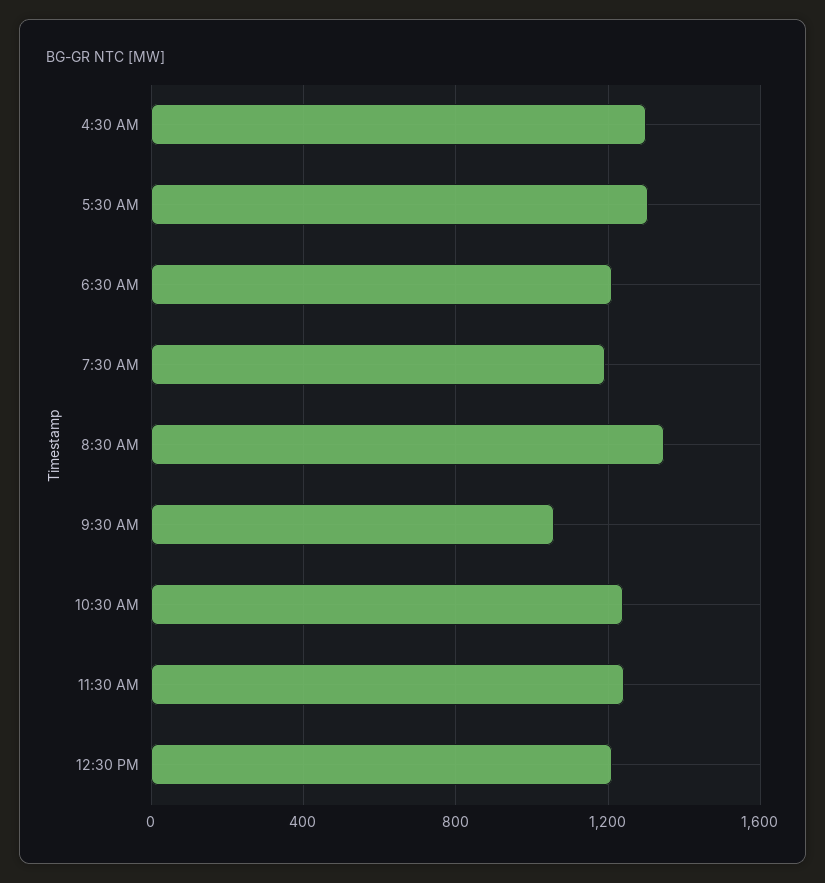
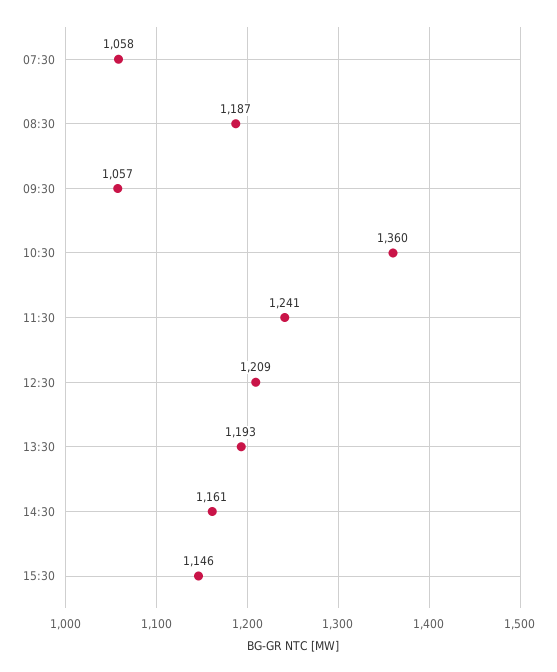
4:30 AM: 1300 -> none
5:30 AM: 1300 -> none
6:30 AM: 1200 -> none
7:30 AM: 1200 -> 1058
8:30 AM: 1350 -> 1187
10:30 AM: 1250 -> 1360
13:30: none -> 1193
14:30: none -> 1161
15:30: none -> 1146

